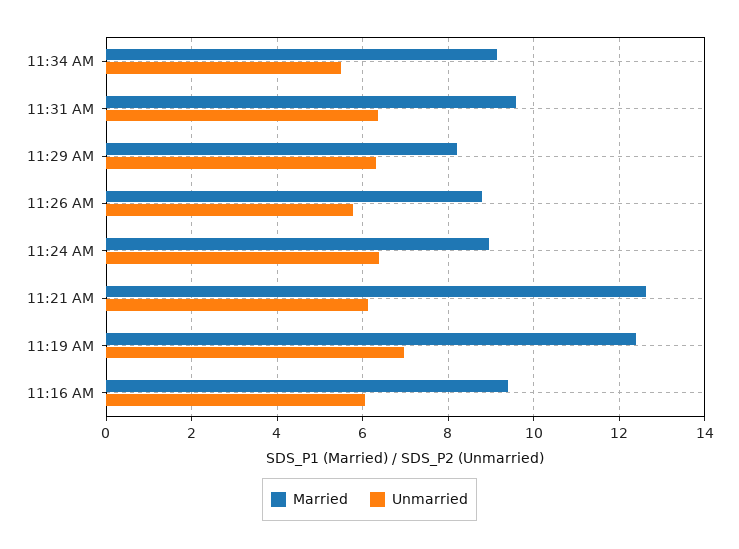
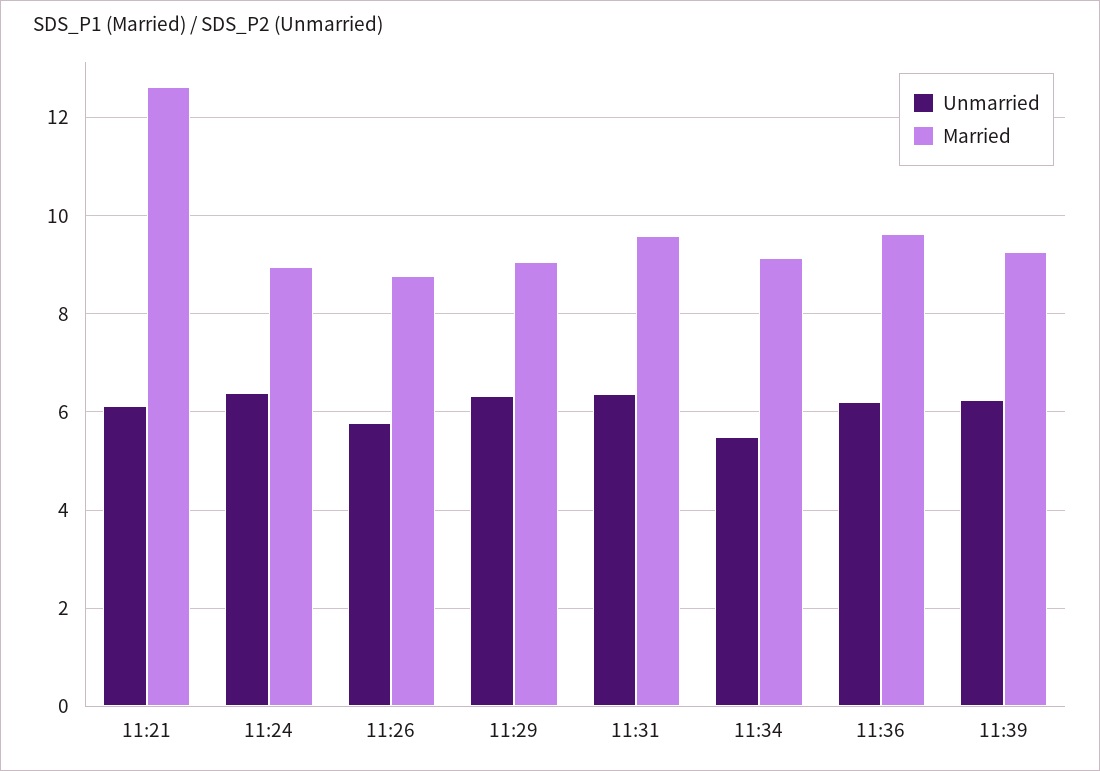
Married, 11:29 AM: 8.2 -> 9
Married, 11:19 AM: 12.4 -> none
Unmarried, 11:19 AM: 7 -> none
Married, 11:16 AM: 9.4 -> none
Unmarried, 11:16 AM: 6 -> none
Unmarried, 11:36: none -> 6.2
Married, 11:36: none -> 9.6
Unmarried, 11:39: none -> 6.2
Married, 11:39: none -> 9.2

